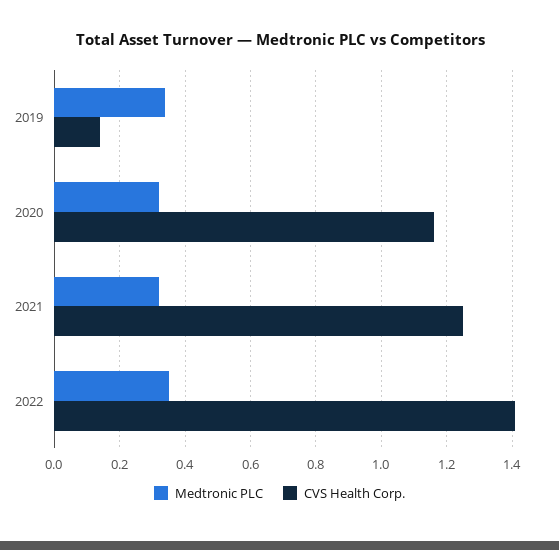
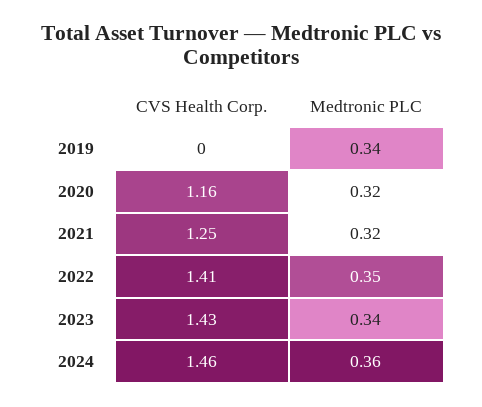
CVS Health Corp., 2019: 0.15 -> 0
CVS Health Corp., 2023: none -> 1.43
Medtronic PLC, 2023: none -> 0.34
CVS Health Corp., 2024: none -> 1.46
Medtronic PLC, 2024: none -> 0.36

